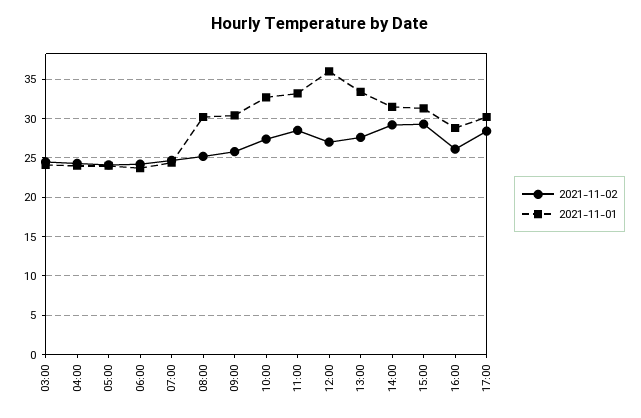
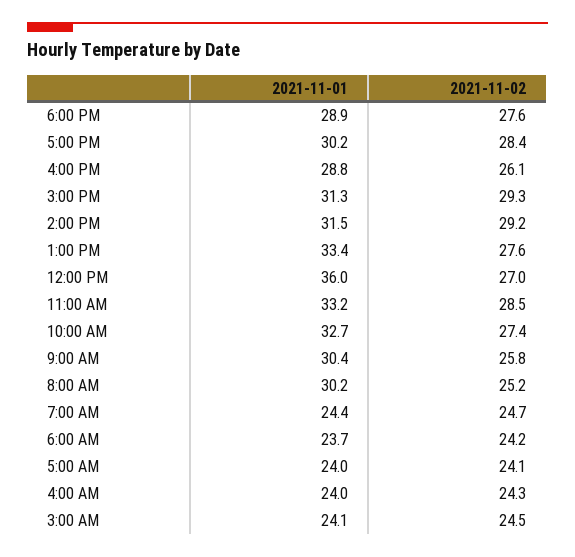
2021-11-01, 6:00 PM: none -> 28.9
2021-11-02, 6:00 PM: none -> 27.6

